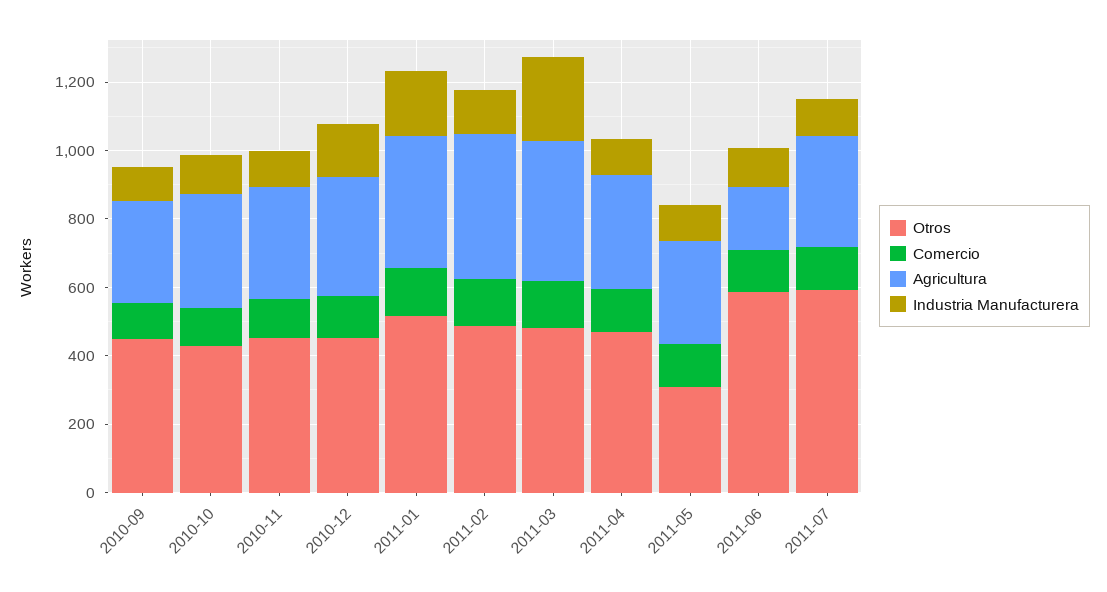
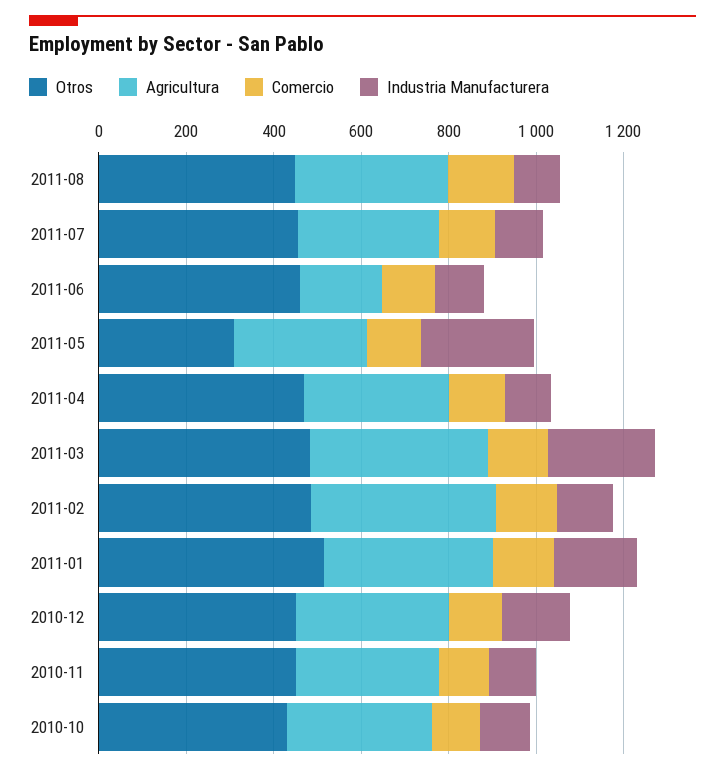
Otros, 2010-09: 450 -> none
Comercio, 2010-09: 100 -> none
Agricultura, 2010-09: 300 -> none
Industria Manufacturera, 2010-09: 100 -> none
Industria Manufacturera, 2011-05: 100 -> 250
Otros, 2011-06: 600 -> 450
Otros, 2011-07: 600 -> 450
Otros, 2011-08: none -> 450
Agricultura, 2011-08: none -> 350
Comercio, 2011-08: none -> 150
Industria Manufacturera, 2011-08: none -> 100

